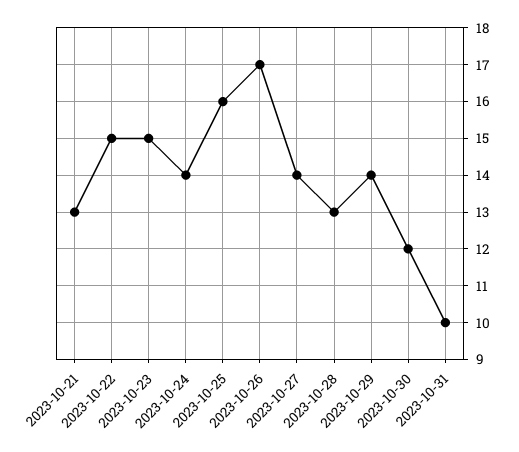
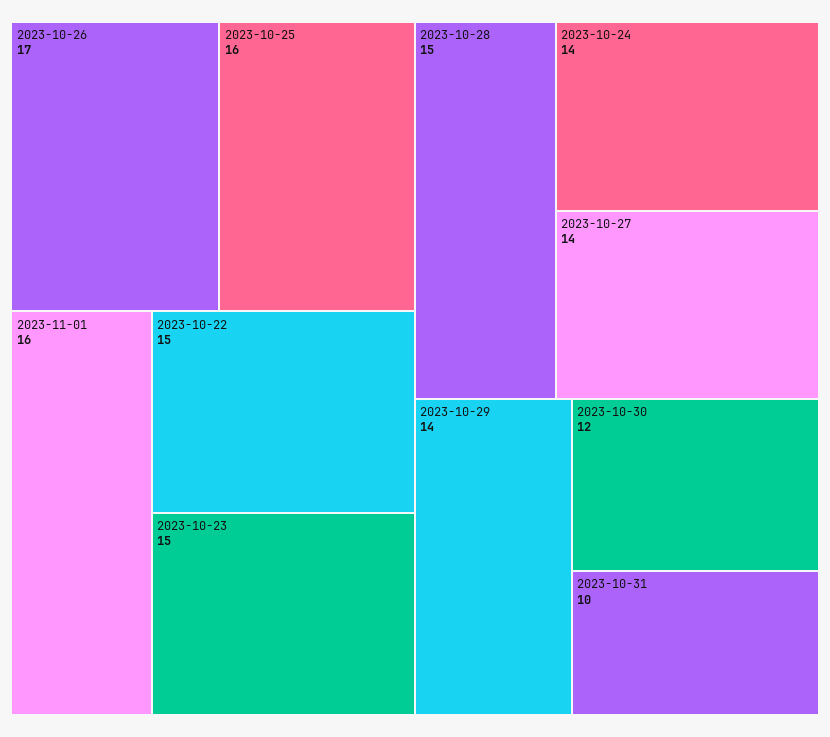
2023-10-21: 13 -> none
2023-10-28: 13 -> 15
2023-11-01: none -> 16

